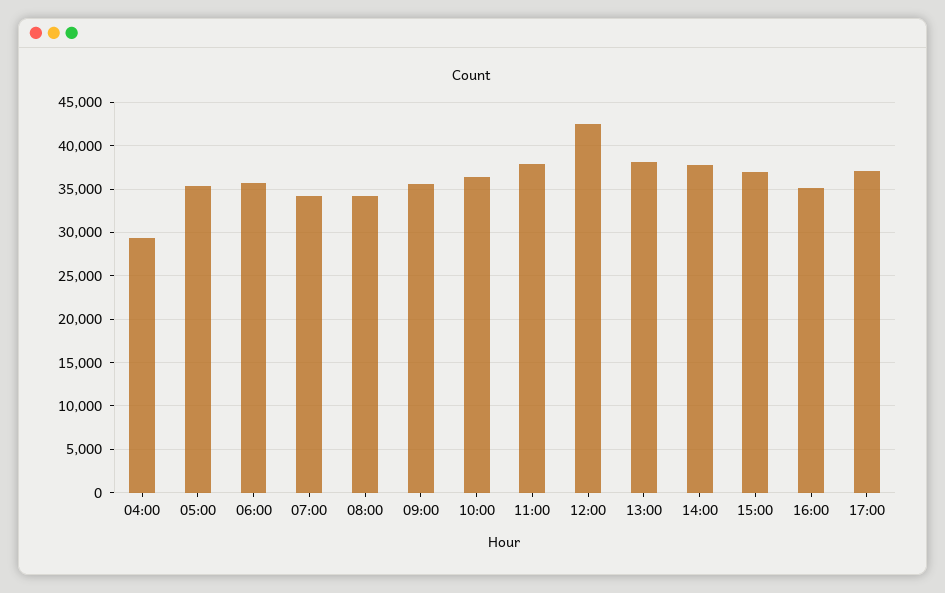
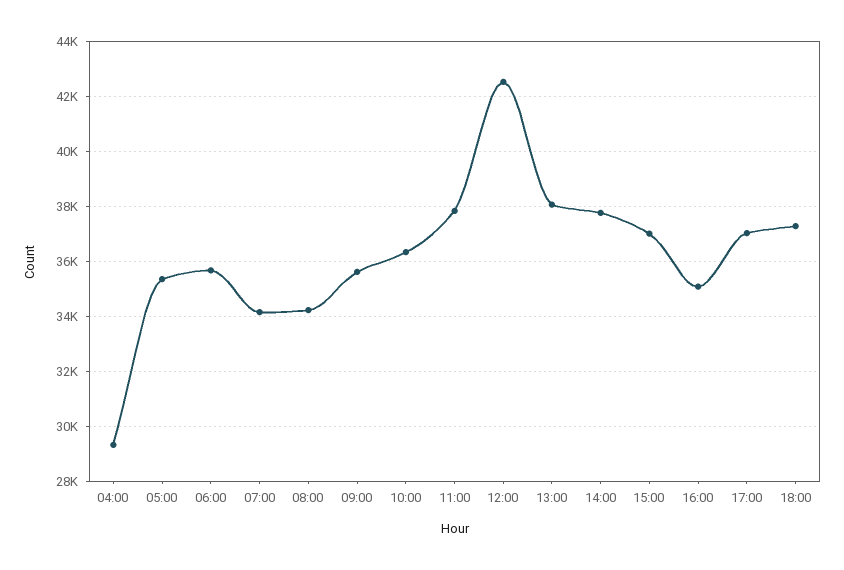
18:00: none -> 37250

